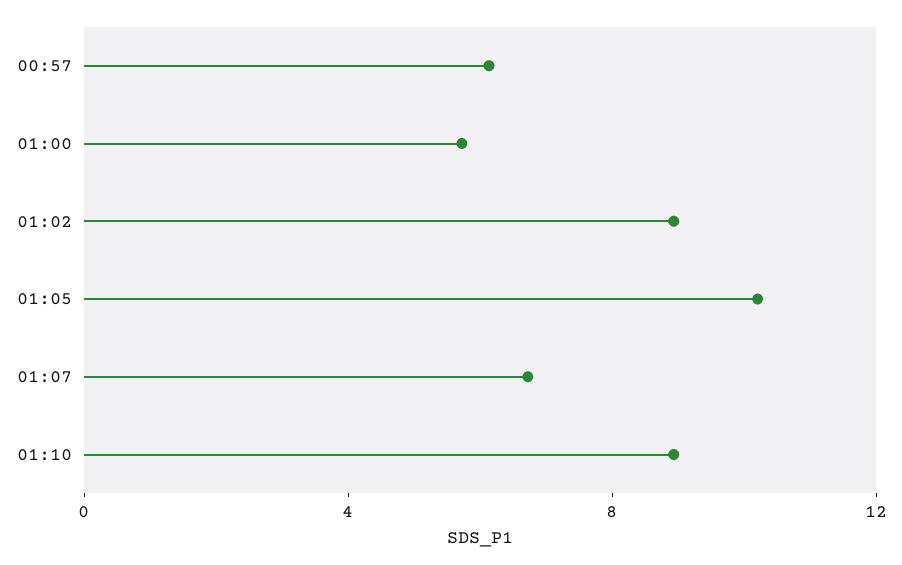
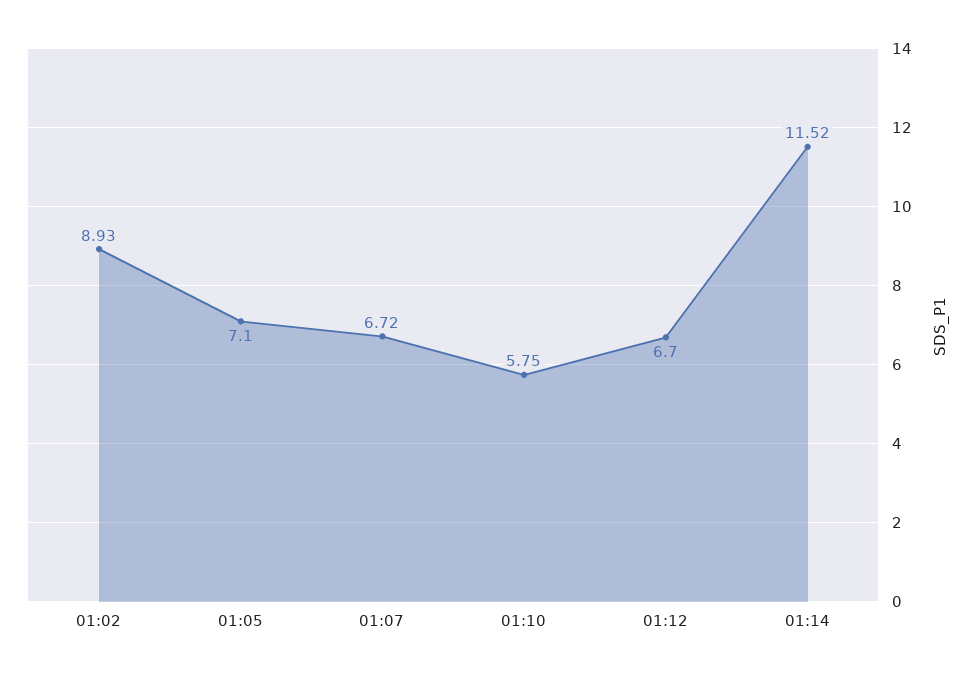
00:57: 6 -> none
01:00: 6 -> none
01:05: 10 -> 7.1
01:10: 9 -> 5.75
01:12: none -> 6.7
01:14: none -> 11.52

